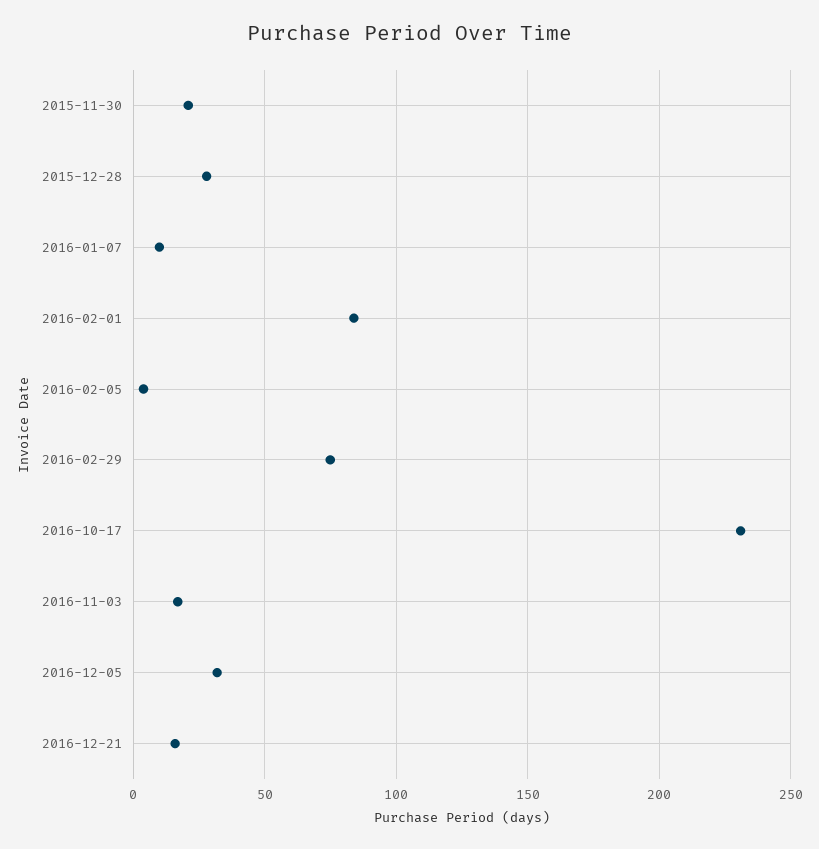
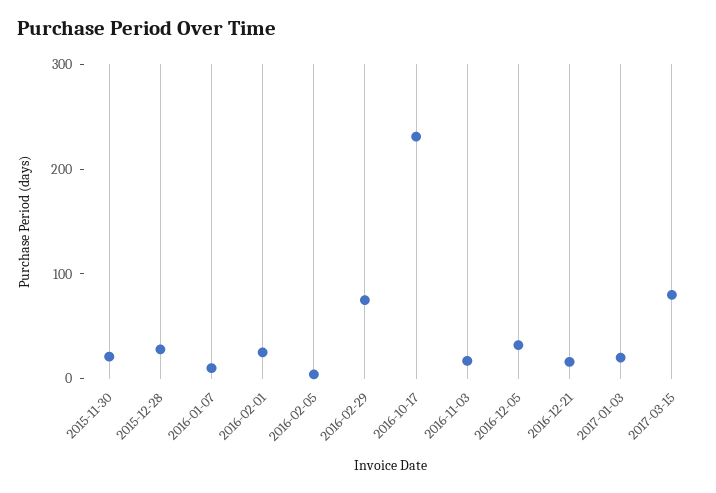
2016-02-01: 85 -> 20
2017-01-03: none -> 20
2017-03-15: none -> 80

